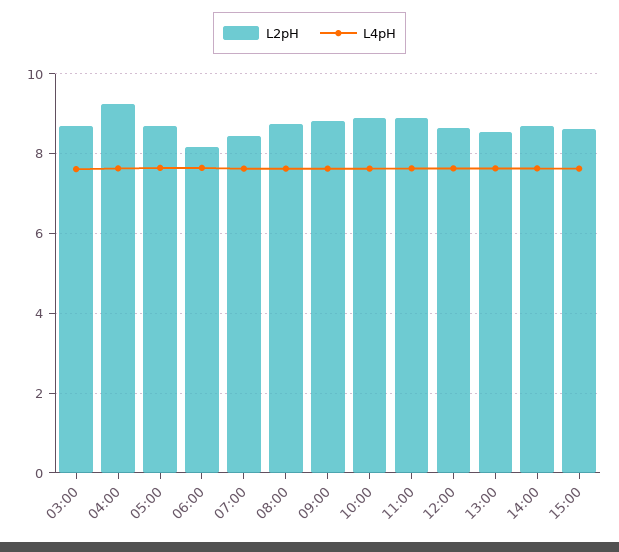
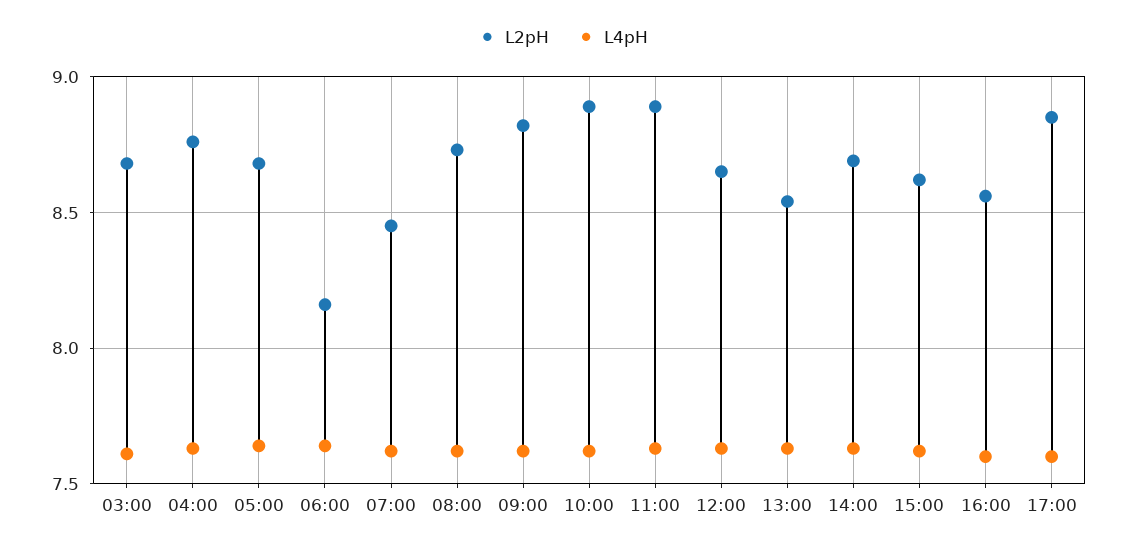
L2pH, 04:00: 9.2 -> 8.75
L2pH, 16:00: none -> 8.55
L4pH, 16:00: none -> 7.6
L2pH, 17:00: none -> 8.85
L4pH, 17:00: none -> 7.6

